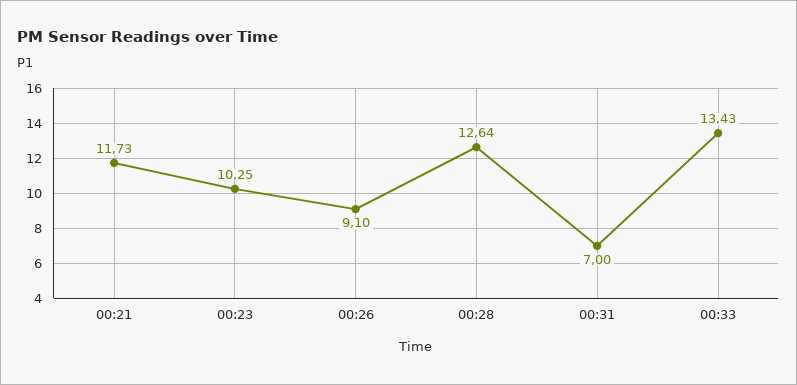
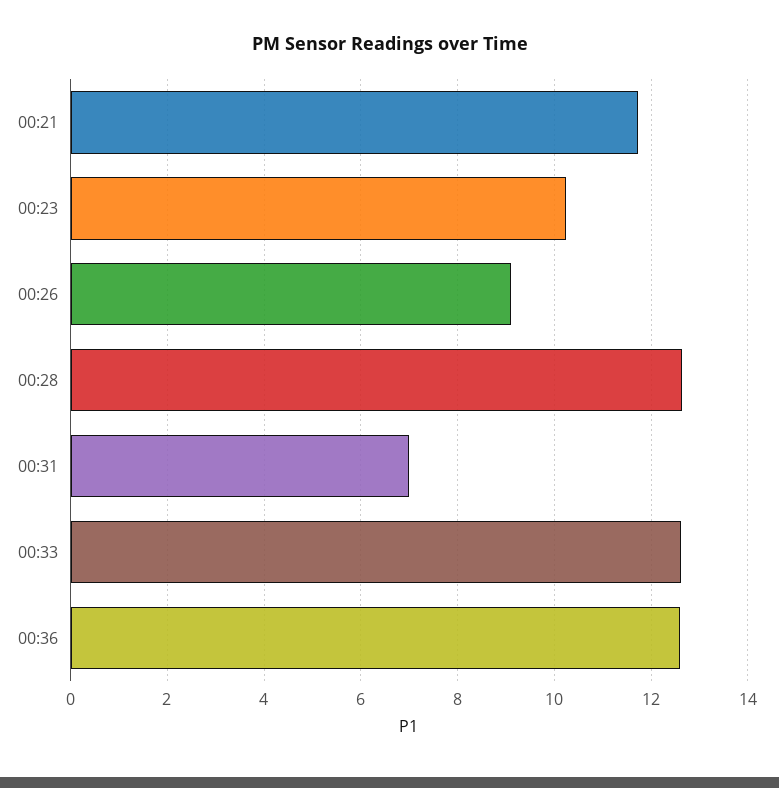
00:33: 13.43 -> 12.6
00:36: none -> 12.6

